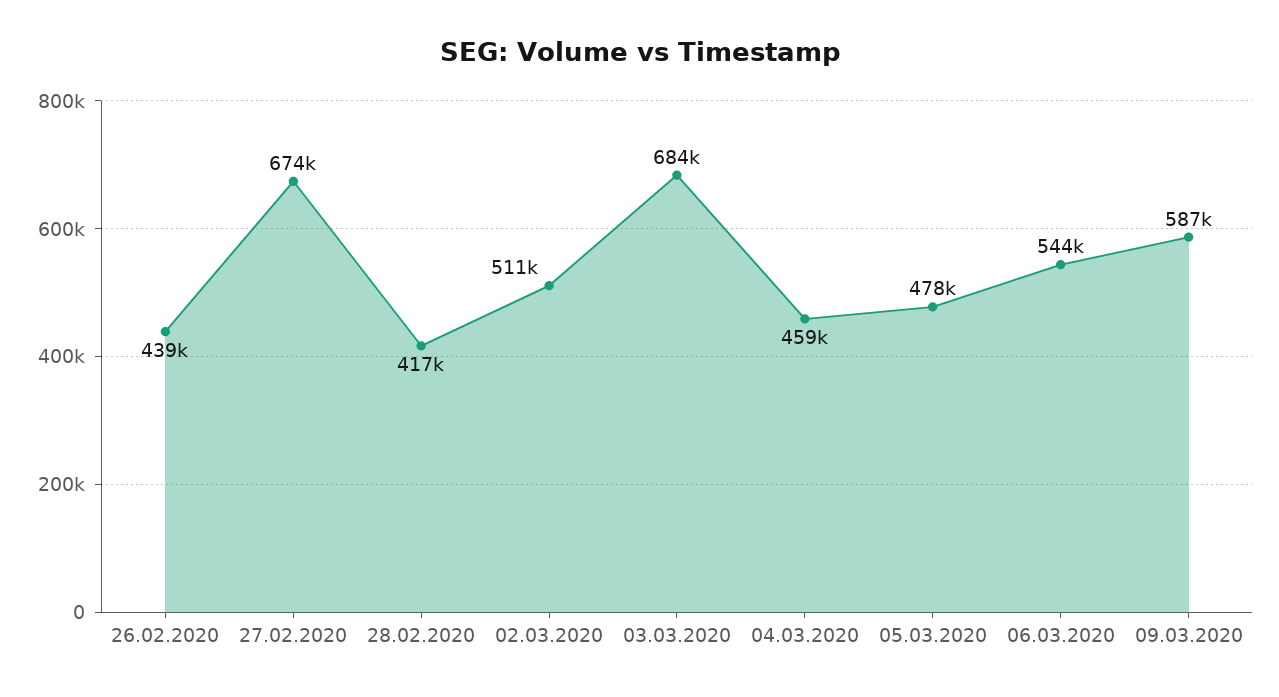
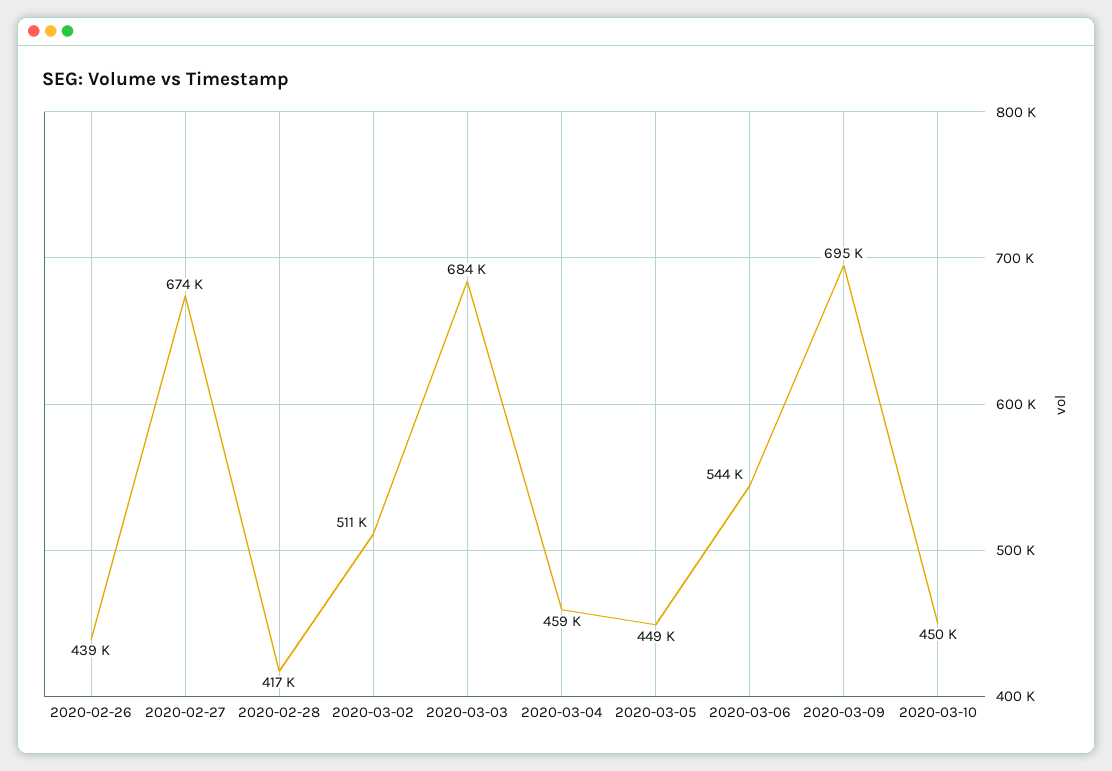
05.03.2020: 478000 -> 449000
09.03.2020: 587000 -> 695000
2020-03-10: none -> 450000

